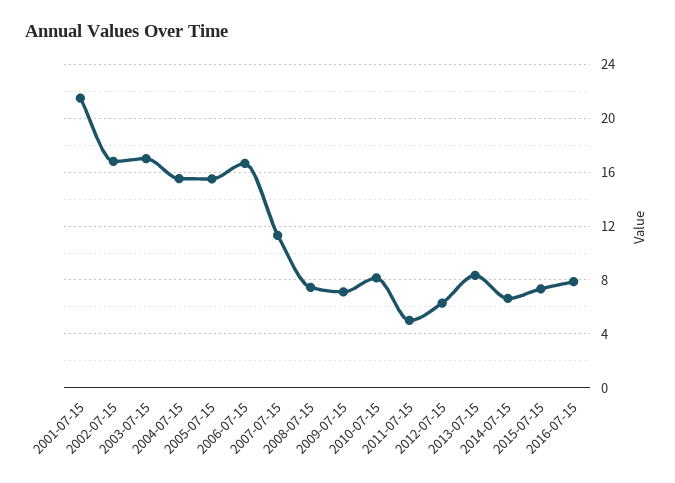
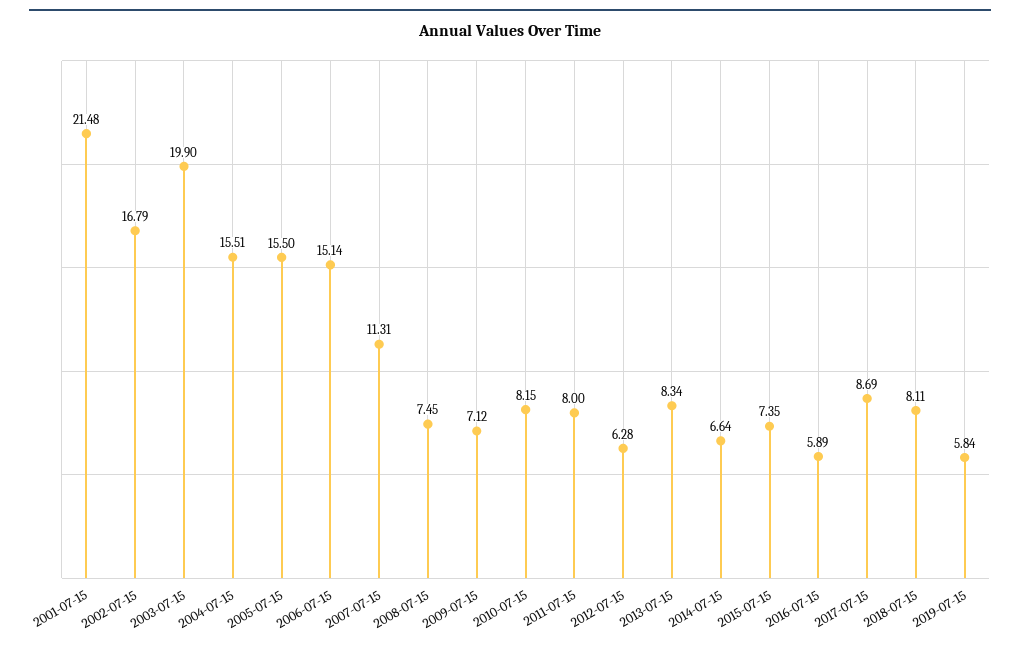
2003-07-15: 17 -> 19.9
2006-07-15: 16.5 -> 15.14
2011-07-15: 5 -> 8
2016-07-15: 8 -> 5.89
2017-07-15: none -> 8.69
2018-07-15: none -> 8.11
2019-07-15: none -> 5.84

